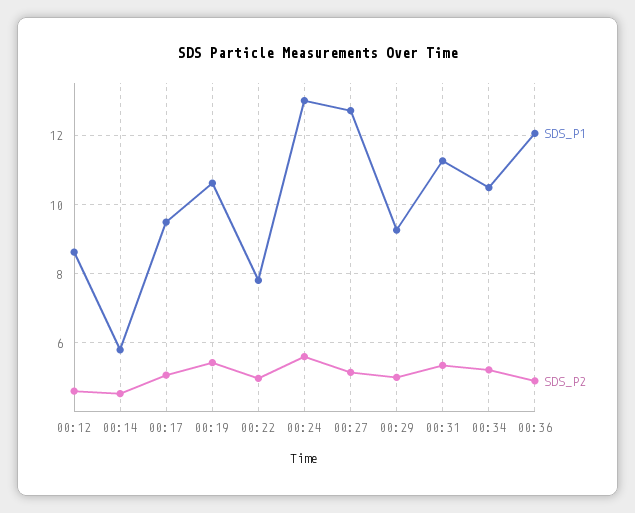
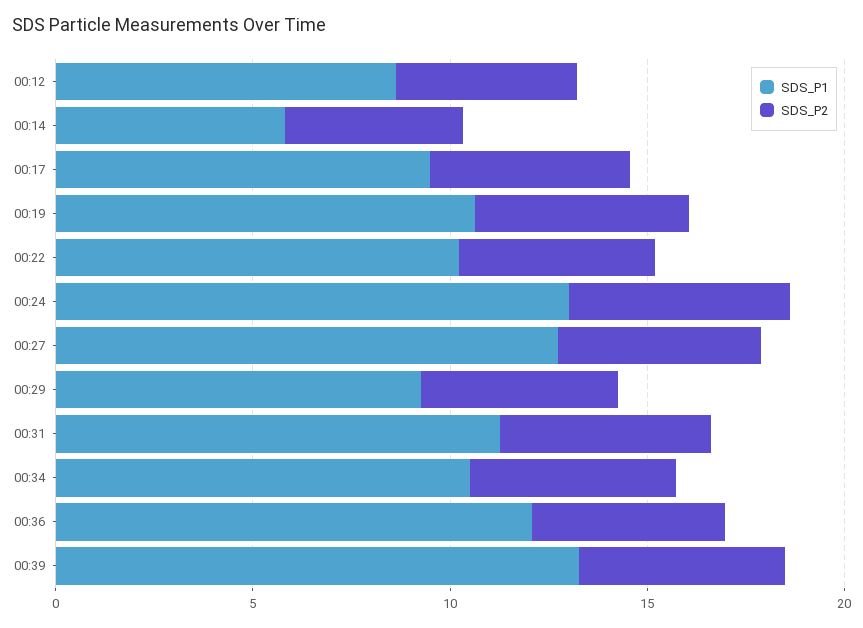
SDS_P1, 00:22: 7.8 -> 10
SDS_P1, 00:39: none -> 13
SDS_P2, 00:39: none -> 5

